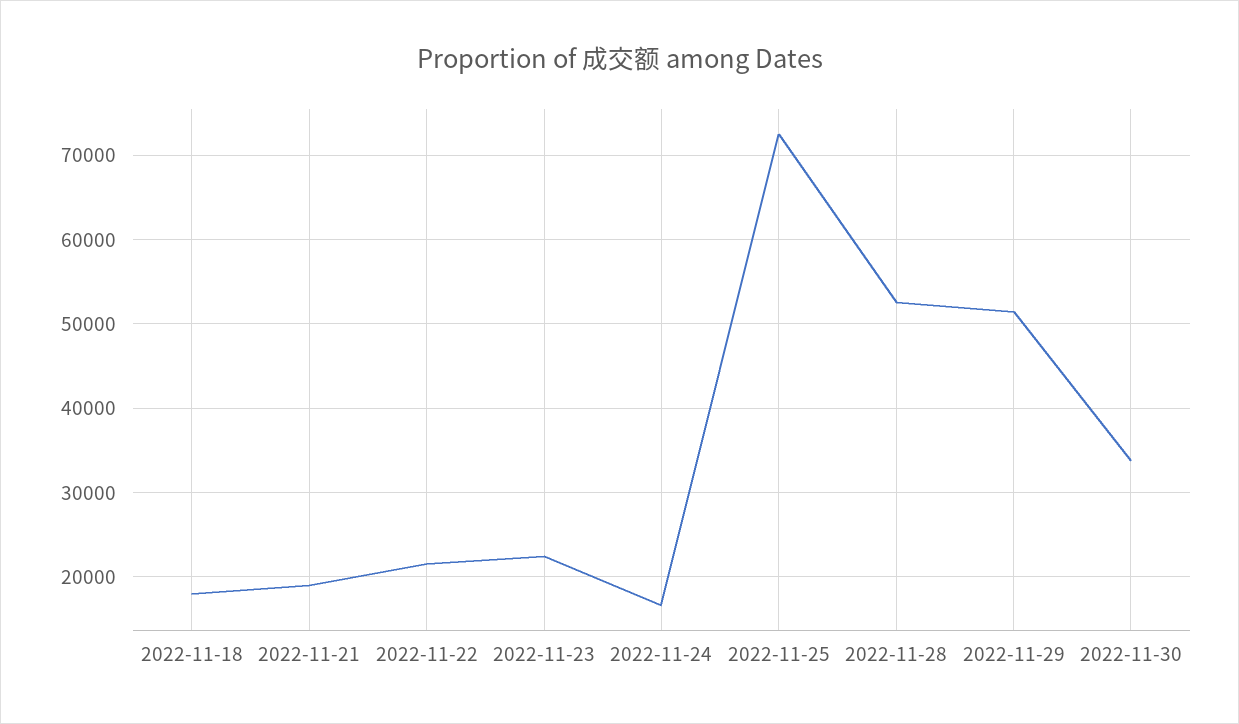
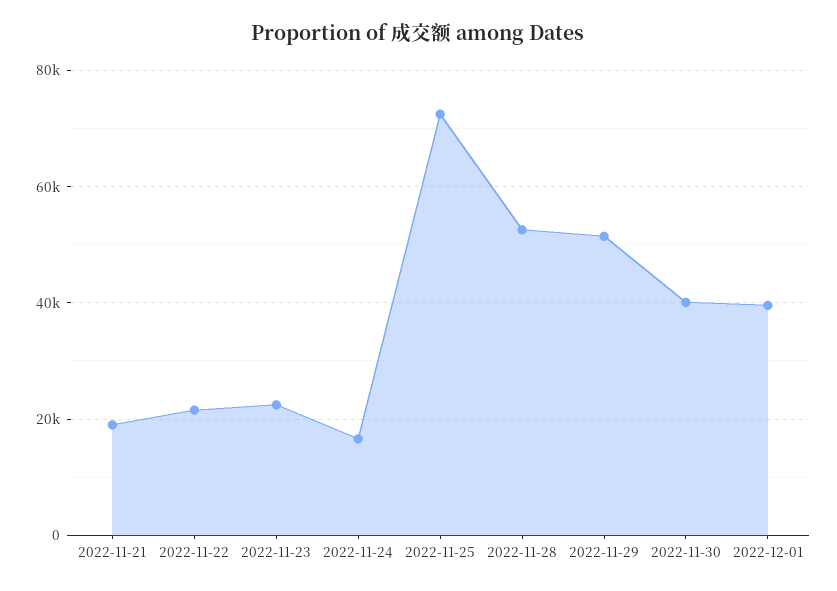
2022-11-18: 18000 -> none
2022-11-30: 34000 -> 40000
2022-12-01: none -> 40000

